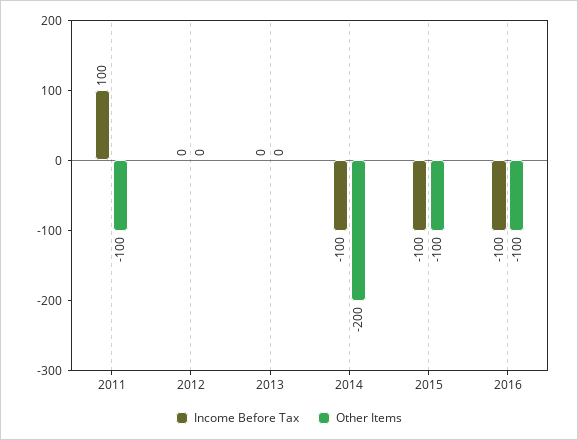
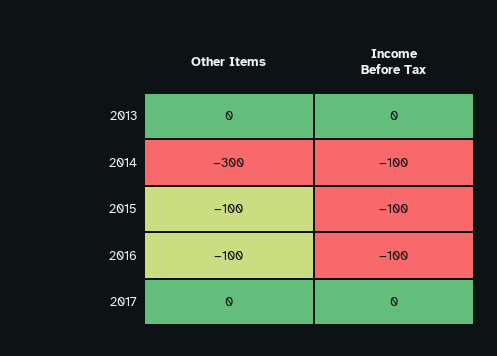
Income Before Tax, 2011: 100 -> none
Other Items, 2011: -100 -> none
Income Before Tax, 2012: 0 -> none
Other Items, 2012: 0 -> none
Other Items, 2014: -200 -> -300
Other Items, 2017: none -> 0
Income Before Tax, 2017: none -> 0

